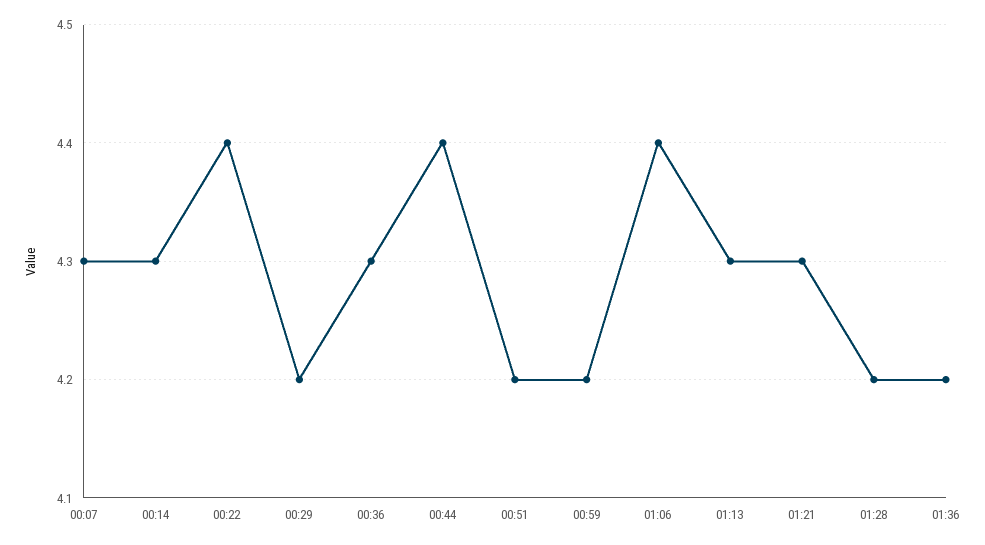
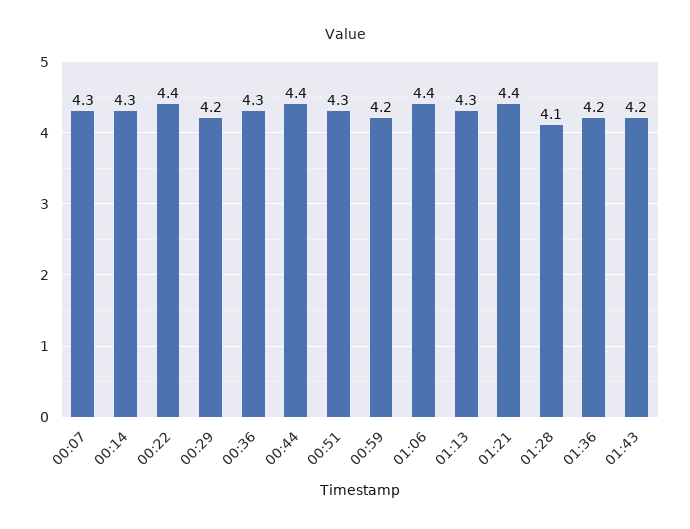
00:51: 4.2 -> 4.3
01:21: 4.3 -> 4.4
01:28: 4.2 -> 4.1
01:43: none -> 4.2

